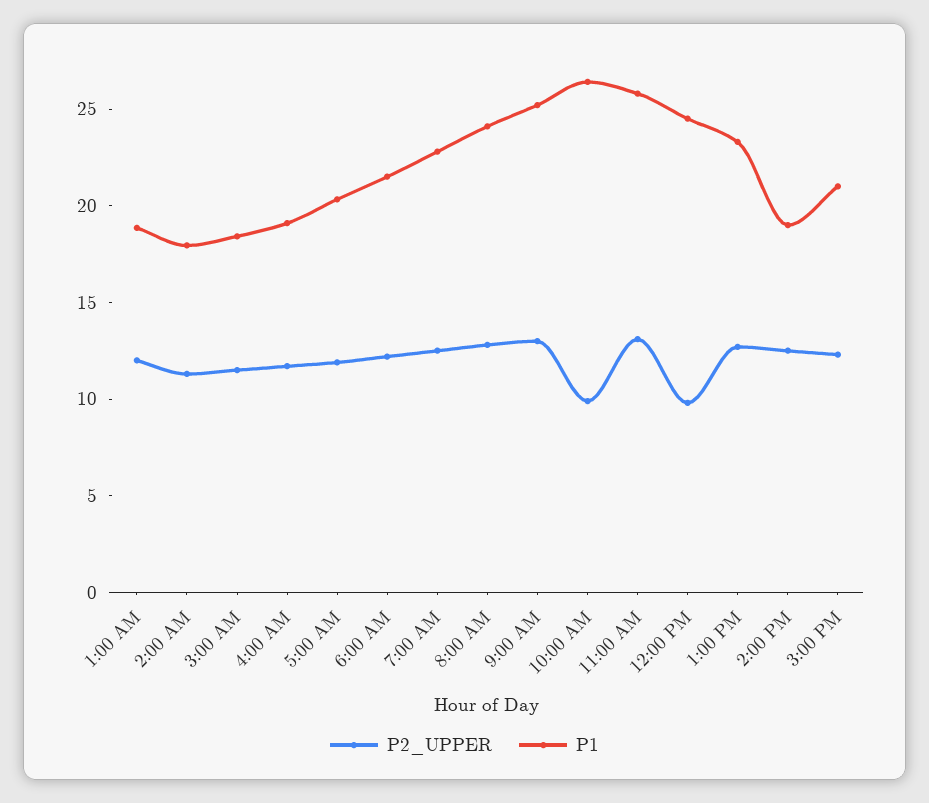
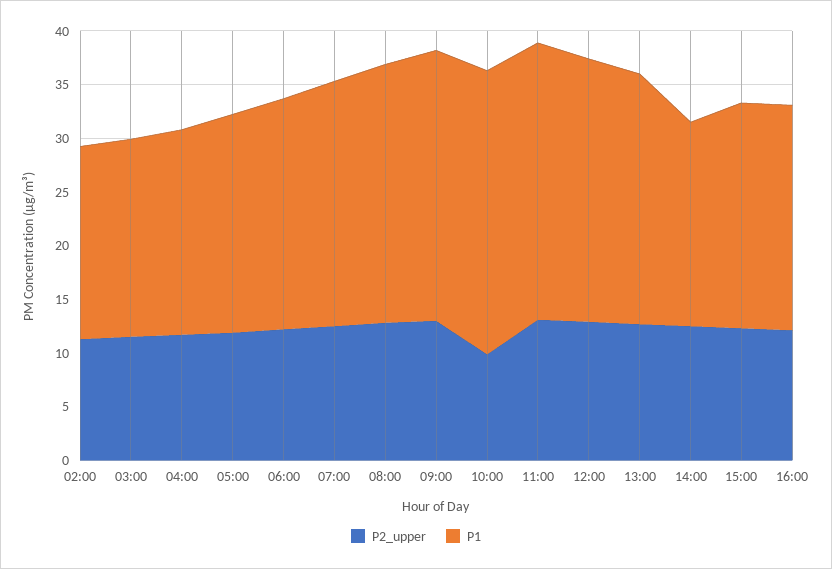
P2_UPPER, 1:00 AM: 12 -> none
P1, 1:00 AM: 19 -> none
P2_UPPER, 12:00 PM: 10 -> 13
P2_UPPER, 16:00: none -> 12
P1, 16:00: none -> 21

